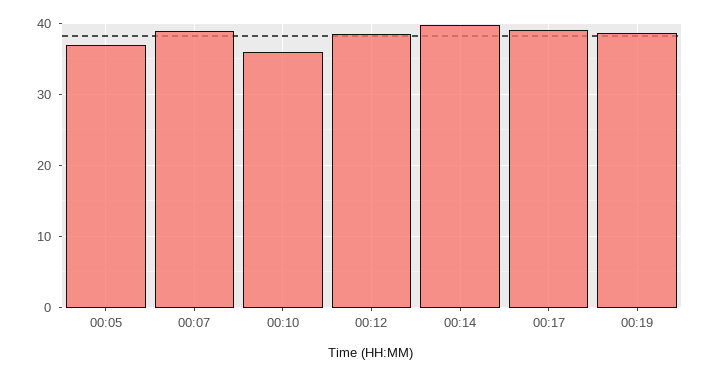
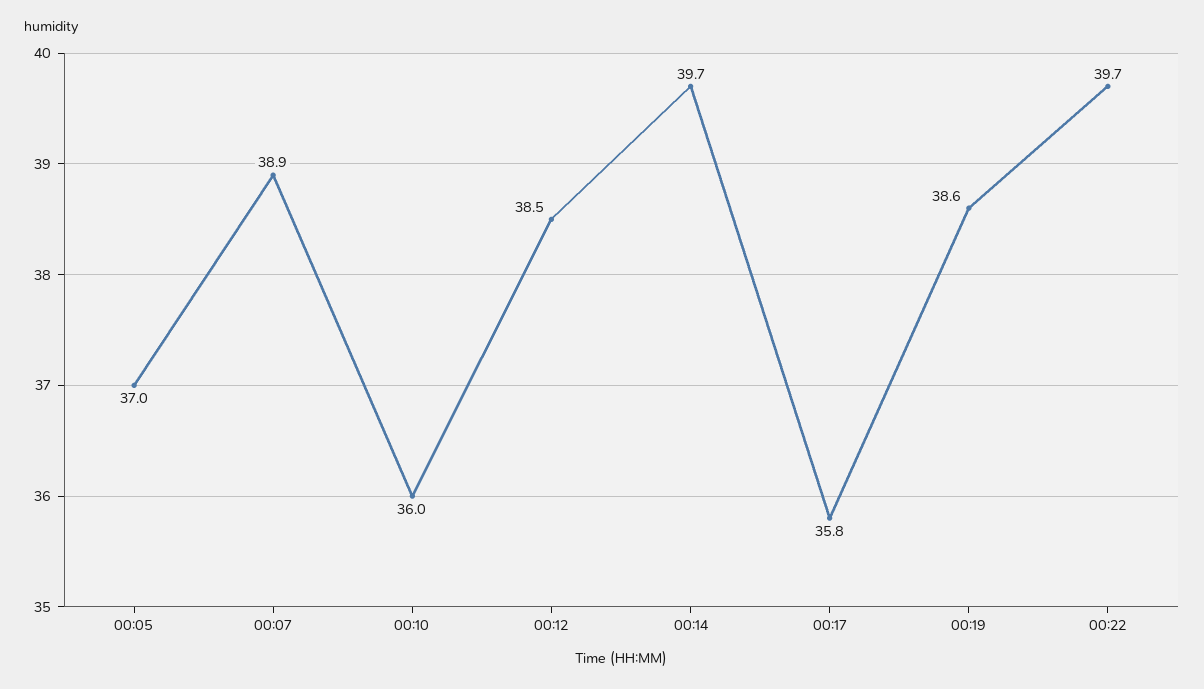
00:17: 39 -> 35.8
00:22: none -> 39.7

